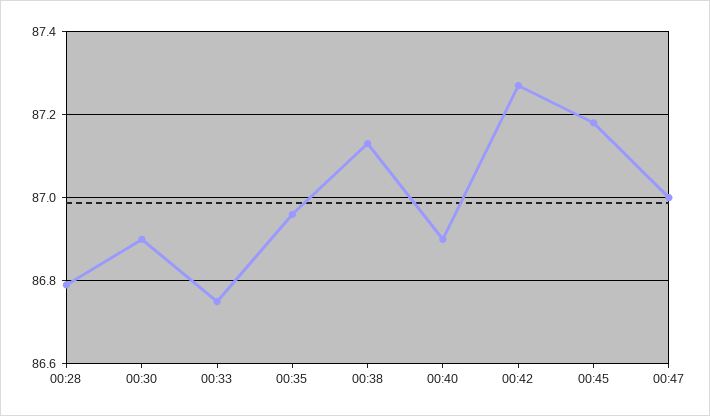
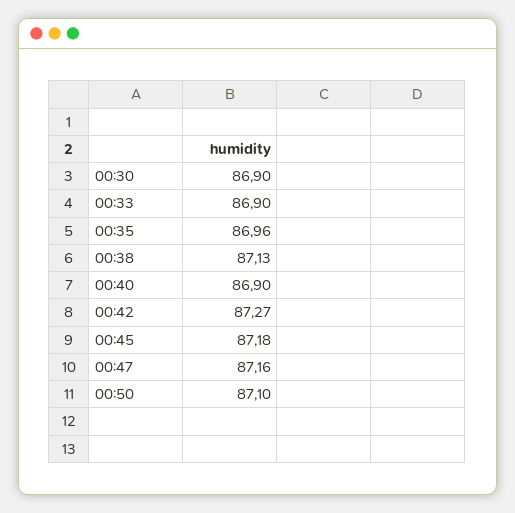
00:28: 86.8 -> none
00:33: 86.75 -> 86.9
00:47: 87 -> 87.16
00:50: none -> 87.1

